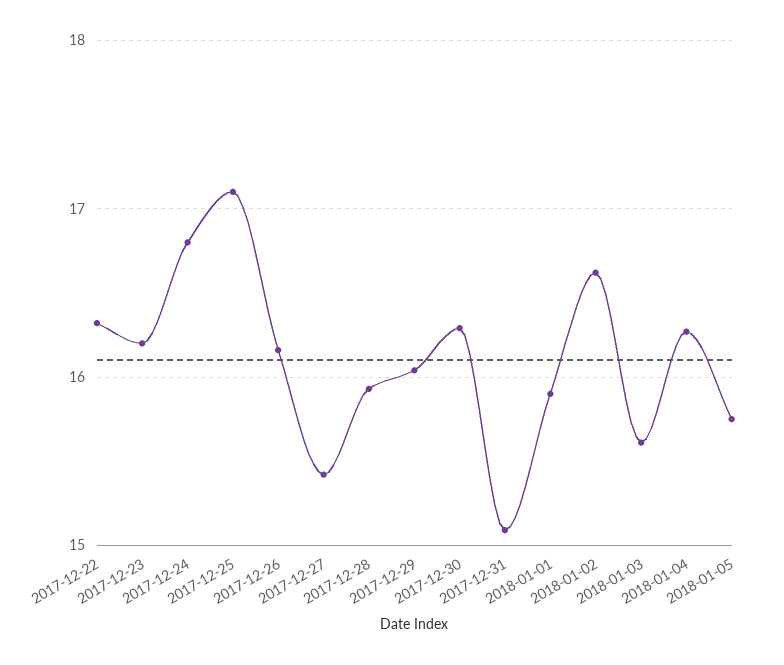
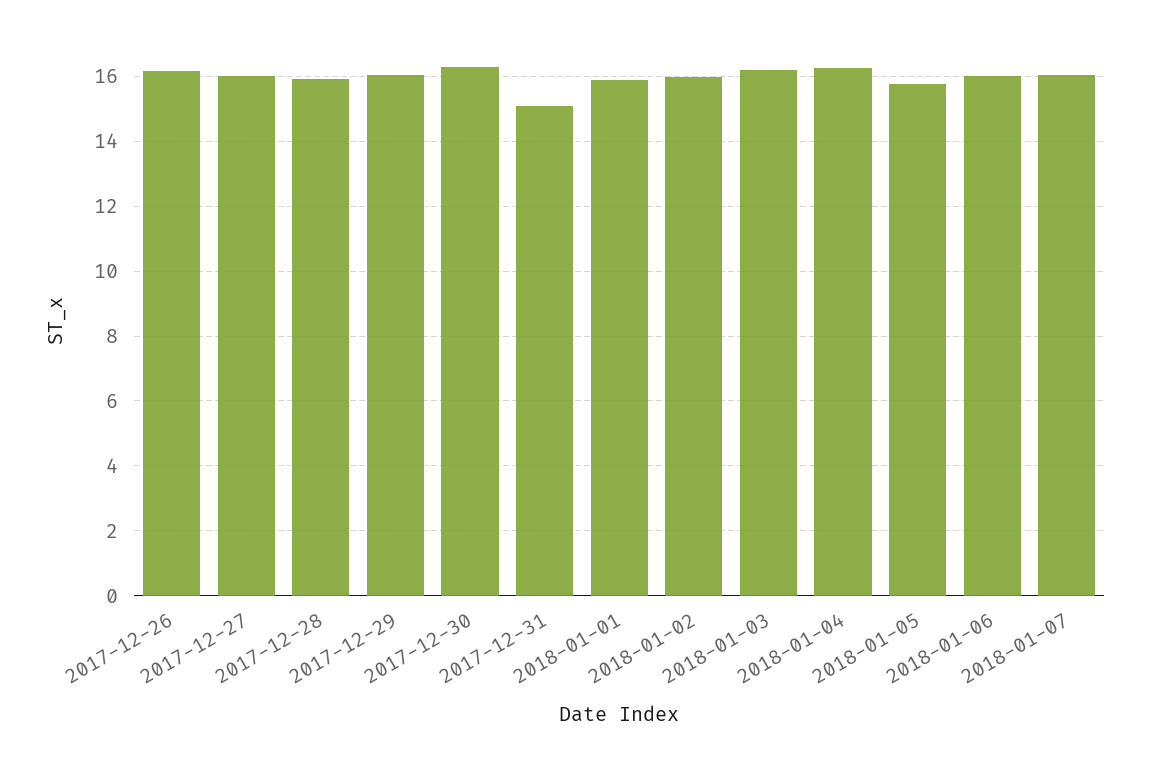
2017-12-22: 16.3 -> none
2017-12-23: 16.2 -> none
2017-12-24: 16.8 -> none
2017-12-25: 17.1 -> none
2017-12-27: 15.4 -> 16
2018-01-02: 16.6 -> 16
2018-01-03: 15.6 -> 16.2
2018-01-06: none -> 16
2018-01-07: none -> 16

